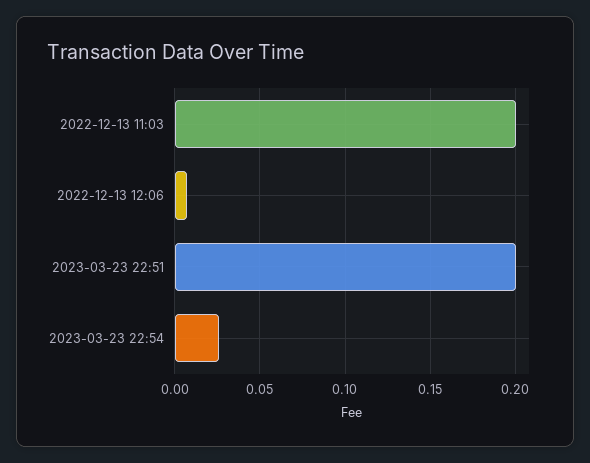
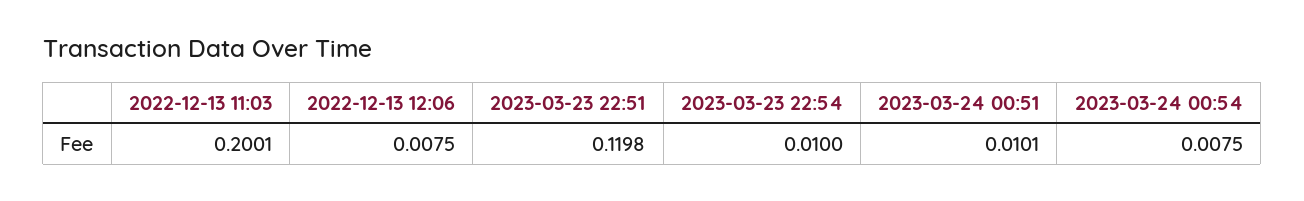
2023-03-23 22:51: 0.2 -> 0.1198
2023-03-23 22:54: 0.025 -> 0.01
2023-03-24 00:51: none -> 0.0101
2023-03-24 00:54: none -> 0.0075

